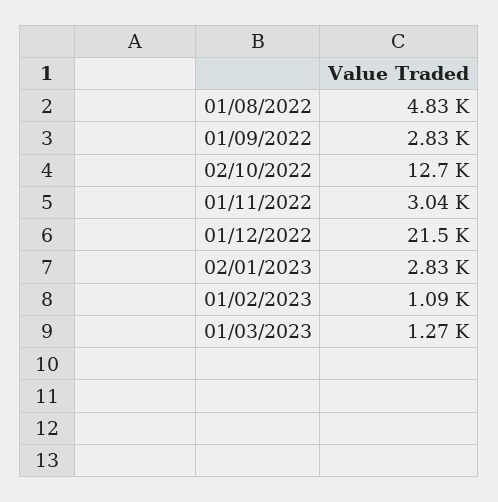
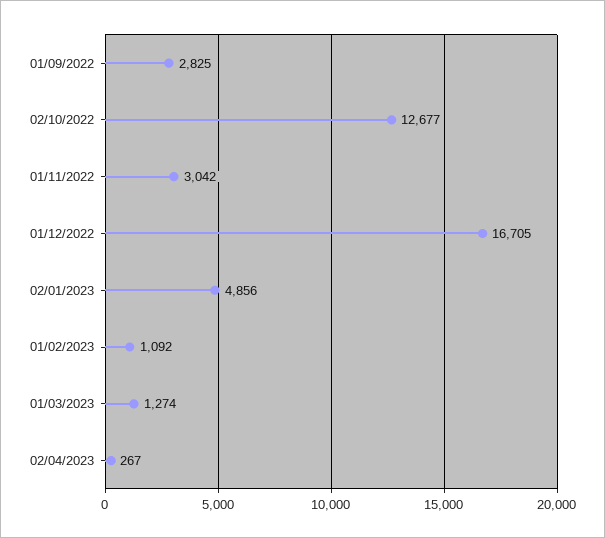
01/08/2022: 4830 -> none
01/12/2022: 21500 -> 16705
02/01/2023: 2830 -> 4856
02/04/2023: none -> 267

